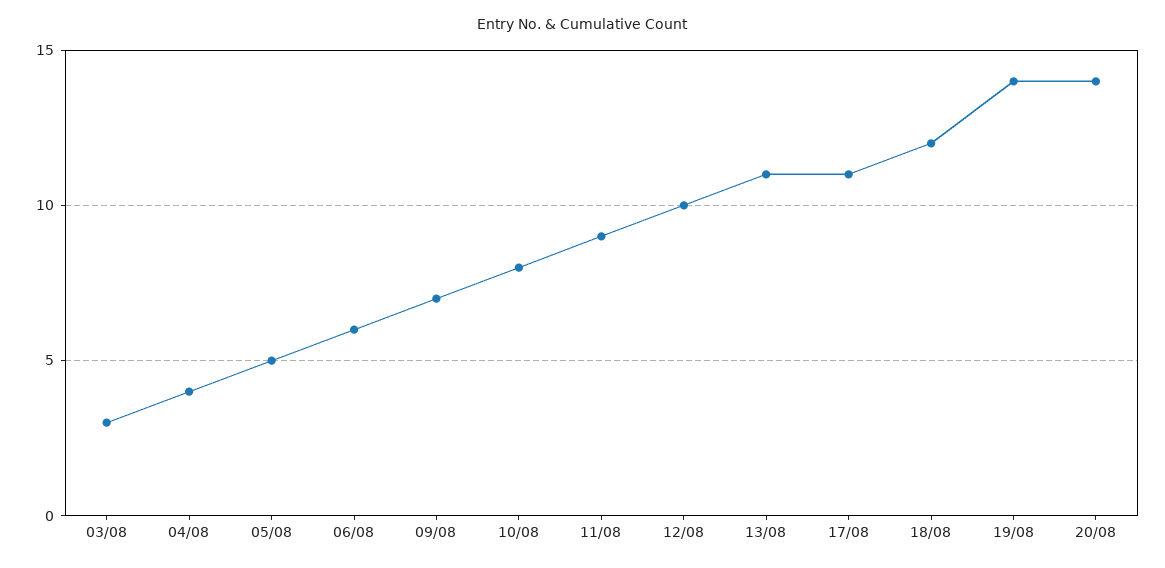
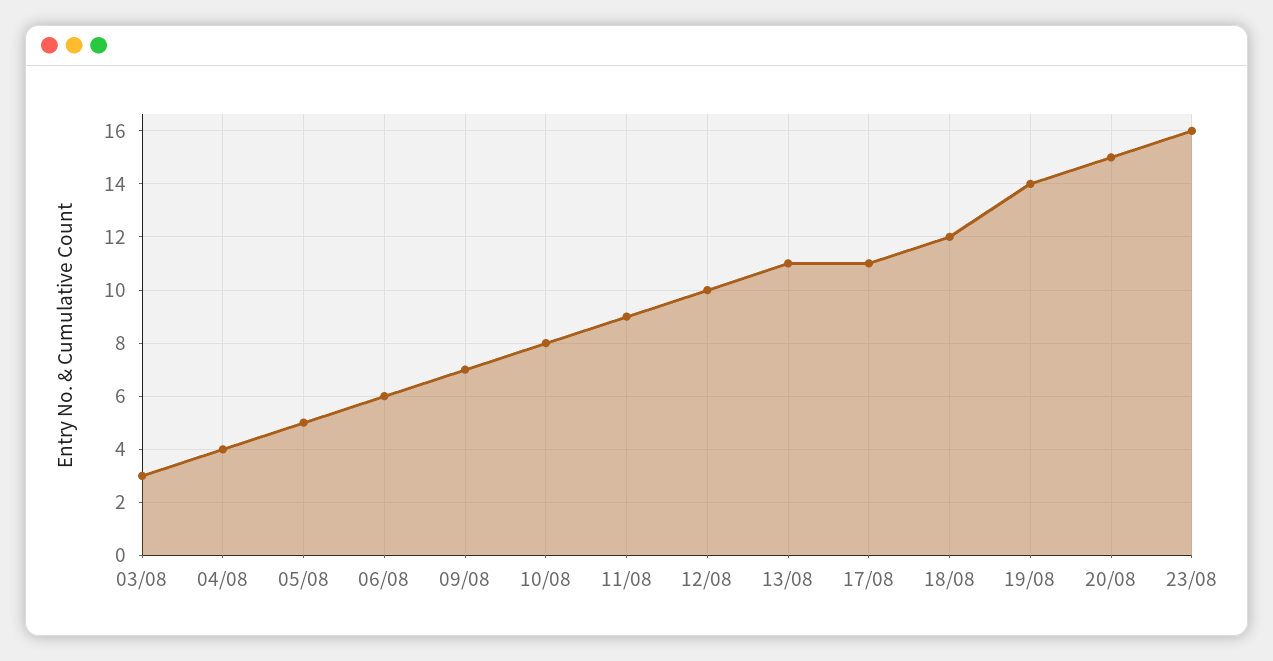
20/08: 14 -> 15
23/08: none -> 16

